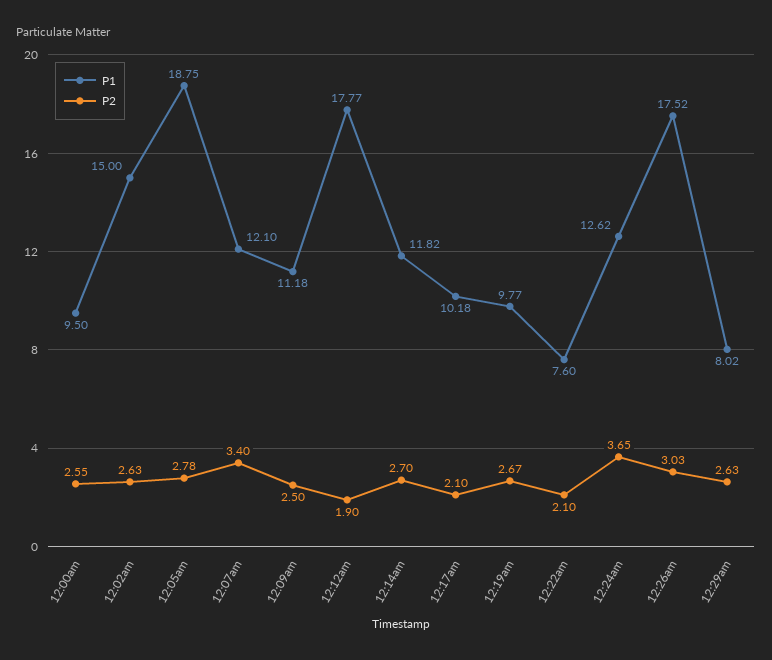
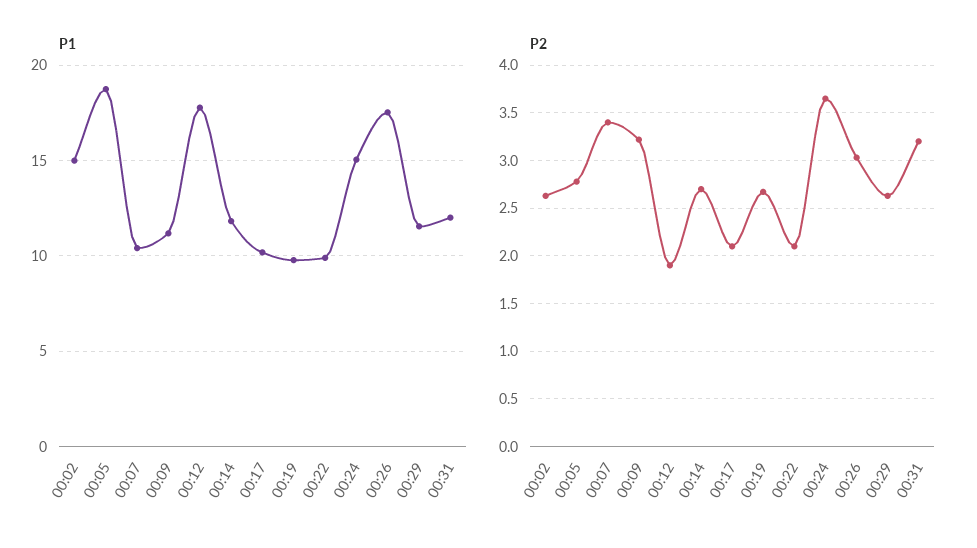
P1, 12:00am: 9.5 -> none
P2, 12:00am: 2.55 -> none
P1, 12:07am: 12.1 -> 10.5
P2, 12:09am: 2.5 -> 3.2
P1, 12:22am: 7.6 -> 10
P1, 12:24am: 12.62 -> 15
P1, 12:29am: 8.02 -> 11.5
P1, 00:31: none -> 12
P2, 00:31: none -> 3.2

